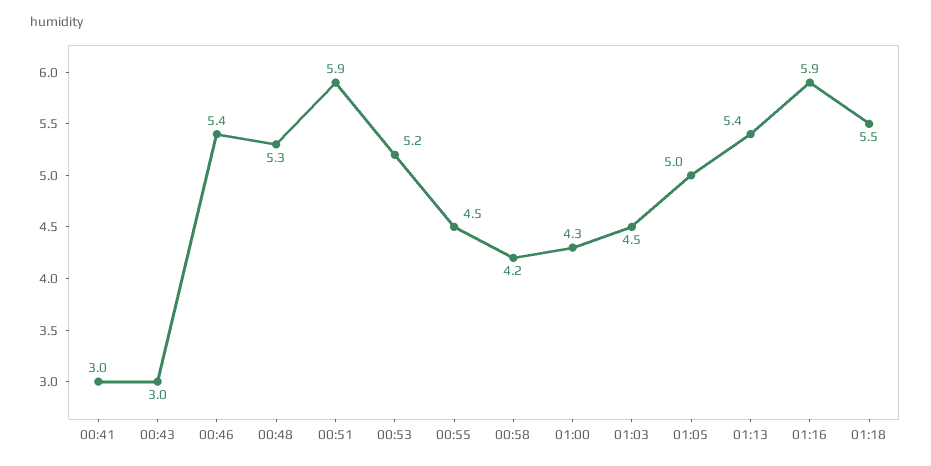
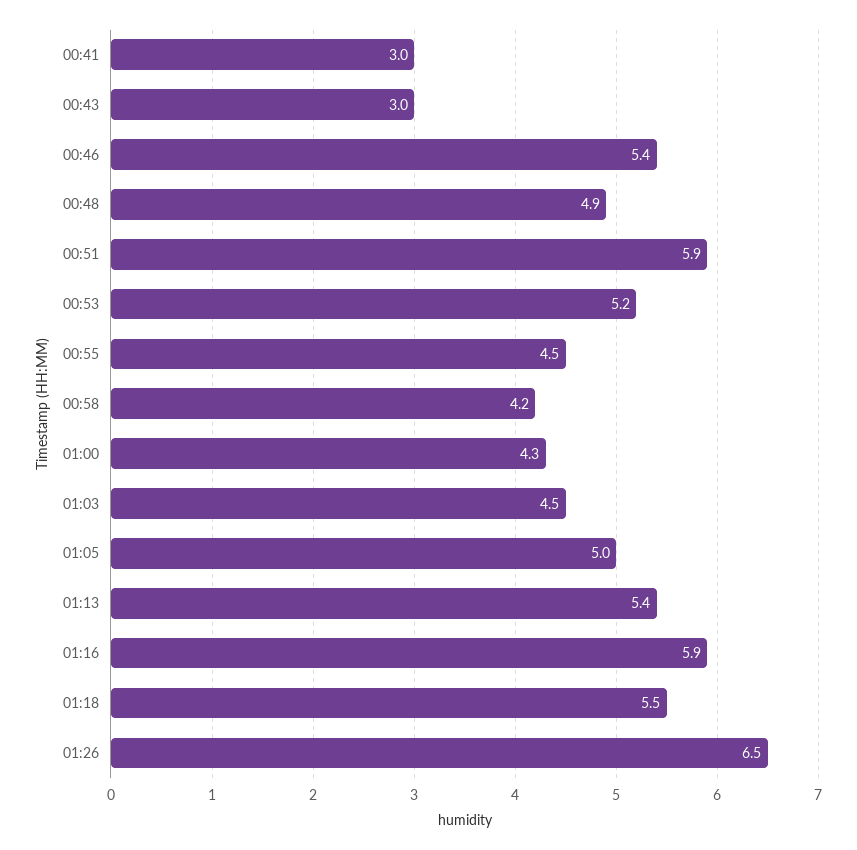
00:48: 5.3 -> 4.9
01:26: none -> 6.5

